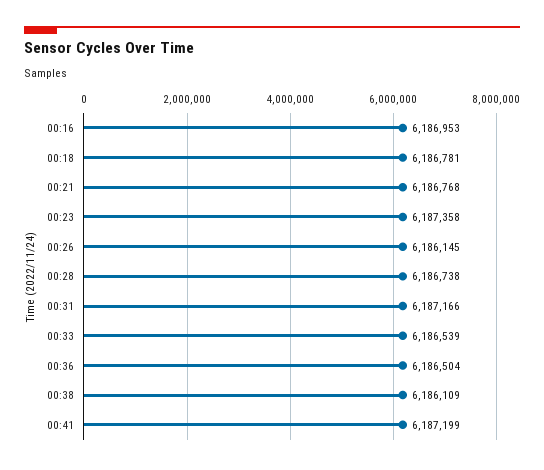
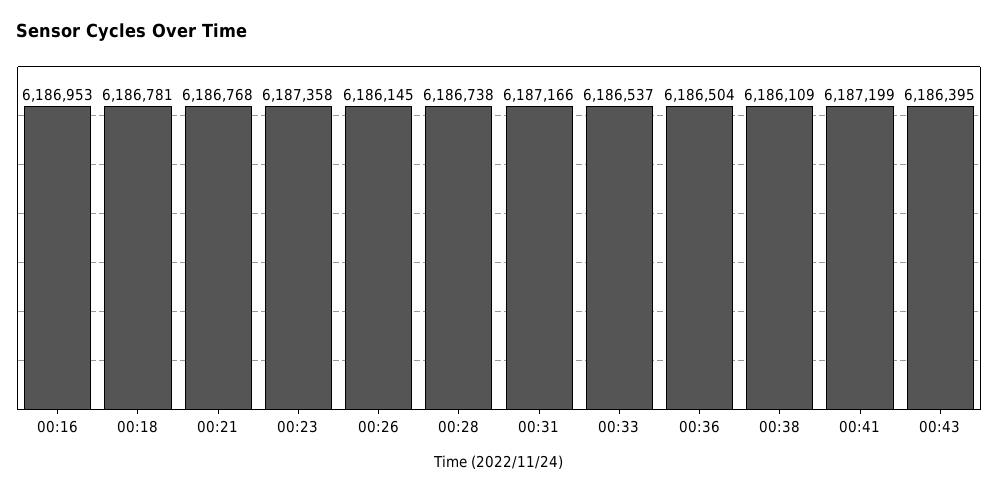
00:33: 6186539 -> 6186537
00:43: none -> 6186395

